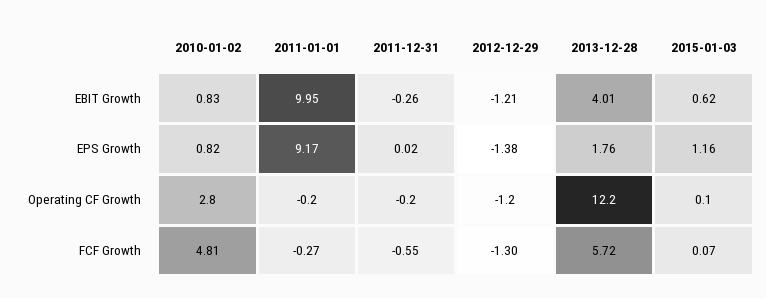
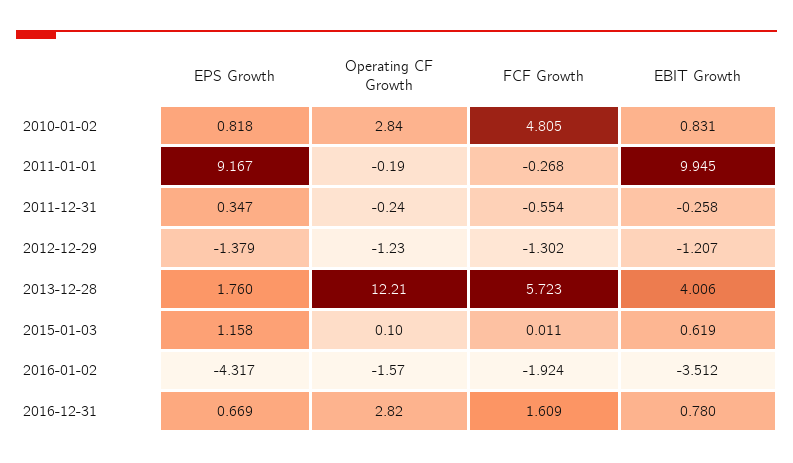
2011-12-31, EPS Growth: 0.02 -> 0.347
2015-01-03, FCF Growth: 0.07 -> 0.011
2016-01-02, EPS Growth: none -> -4.317
2016-01-02, Operating CF Growth: none -> -1.57
2016-01-02, FCF Growth: none -> -1.924
2016-01-02, EBIT Growth: none -> -3.512
2016-12-31, EPS Growth: none -> 0.669
2016-12-31, Operating CF Growth: none -> 2.82
2016-12-31, FCF Growth: none -> 1.609
2016-12-31, EBIT Growth: none -> 0.78

